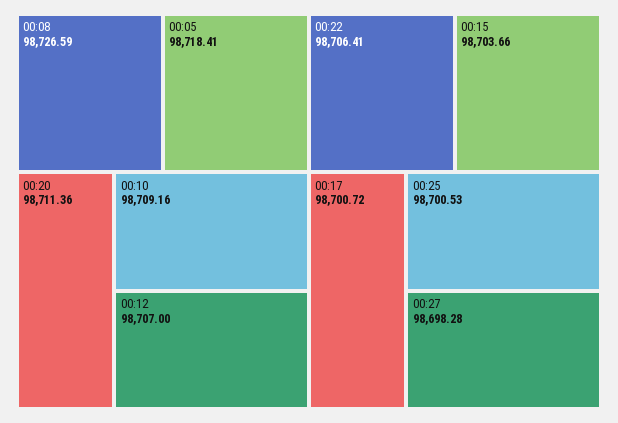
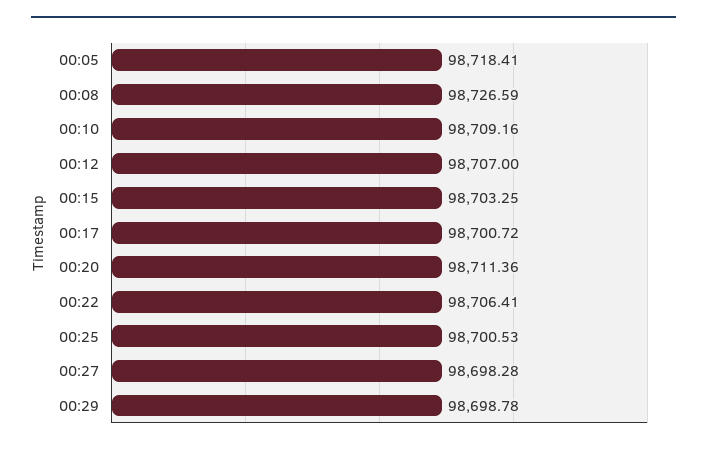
00:15: 98703.66 -> 98703.25
00:29: none -> 98698.78

